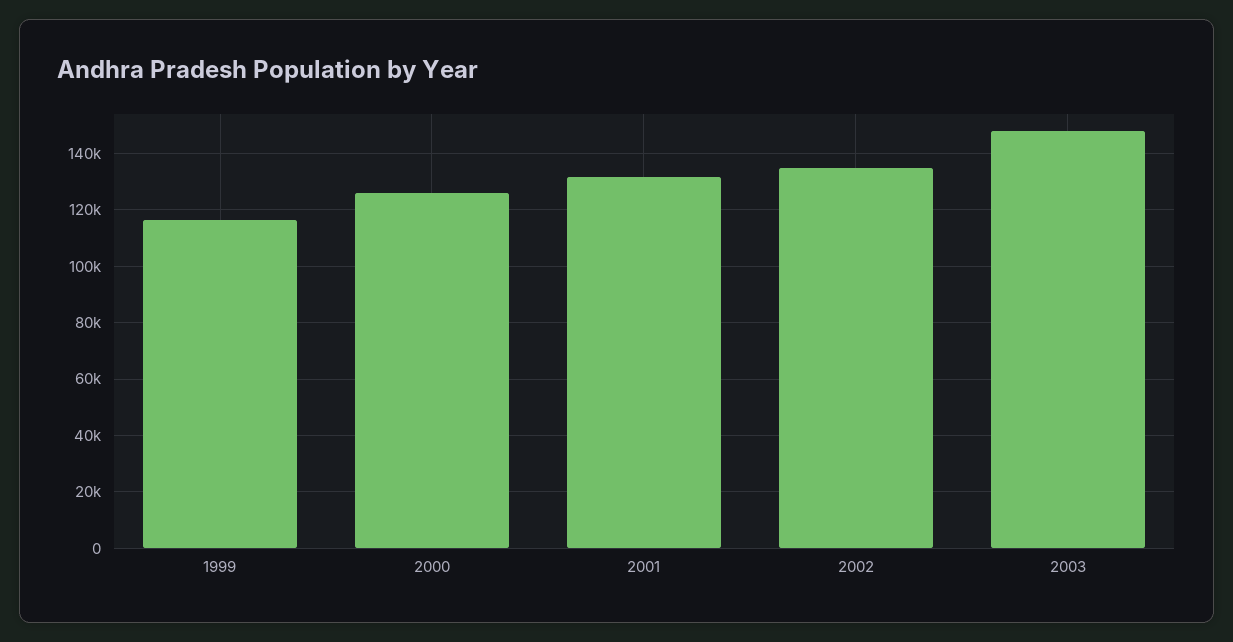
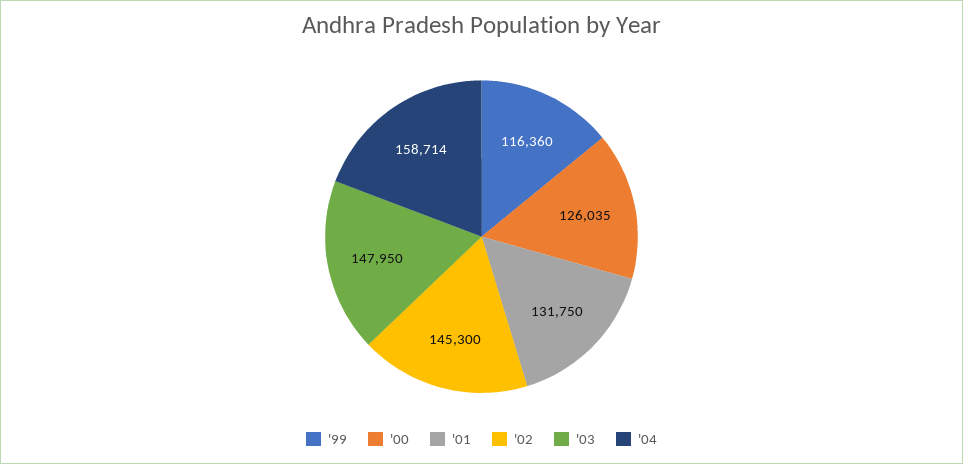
2002: 135000 -> 145300
'04: none -> 158714

